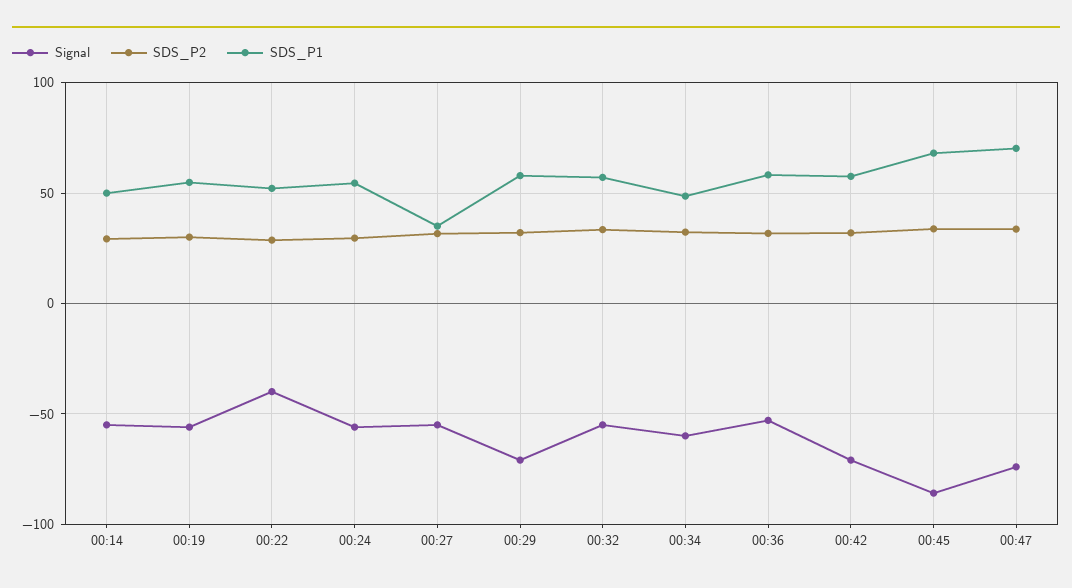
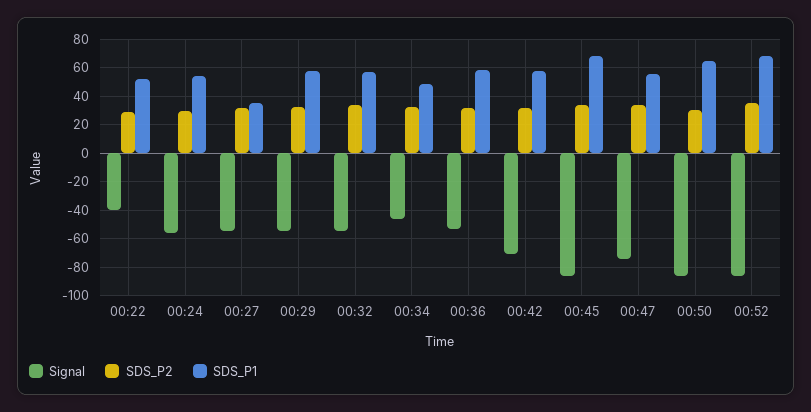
Signal, 00:14: -55 -> none
SDS_P2, 00:14: 30 -> none
SDS_P1, 00:14: 50 -> none
Signal, 00:19: -55 -> none
SDS_P2, 00:19: 30 -> none
SDS_P1, 00:19: 55 -> none
Signal, 00:29: -70 -> -55
Signal, 00:34: -60 -> -45
SDS_P1, 00:47: 70 -> 55
Signal, 00:50: none -> -85
SDS_P2, 00:50: none -> 30
SDS_P1, 00:50: none -> 65
Signal, 00:52: none -> -85
SDS_P2, 00:52: none -> 35
SDS_P1, 00:52: none -> 70

